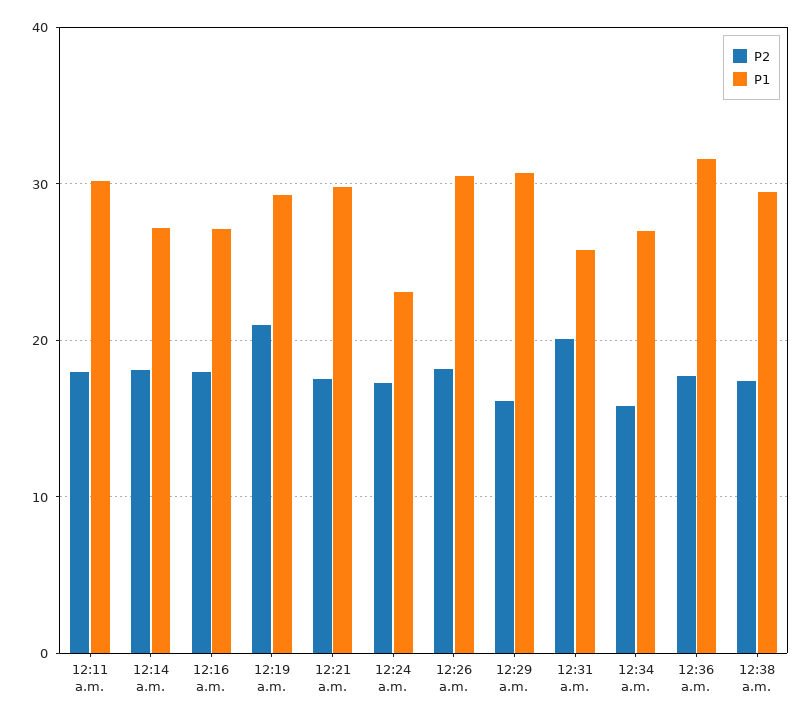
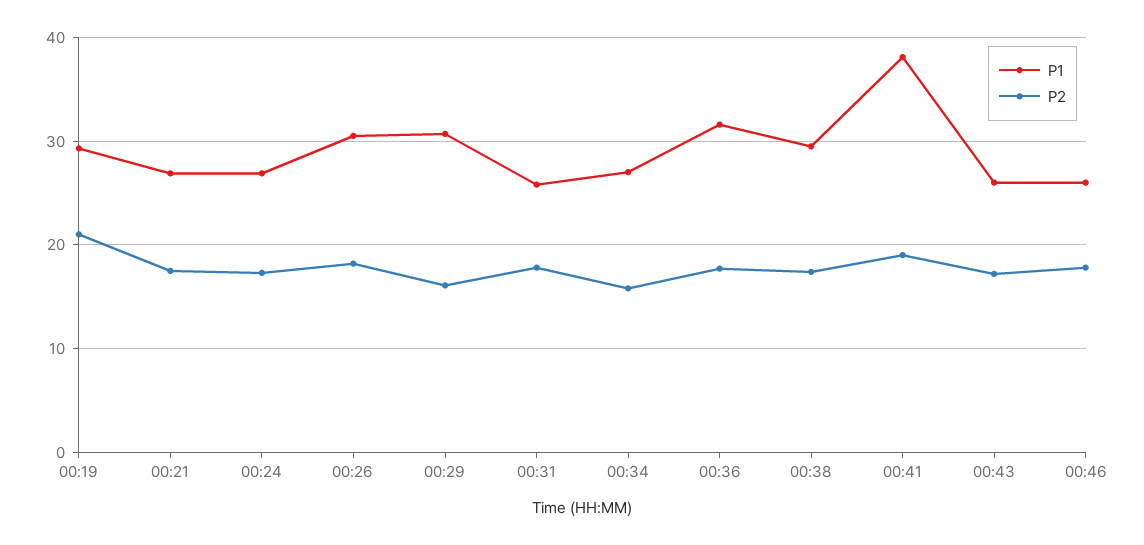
P2, 12:11 a.m.: 18 -> none
P1, 12:11 a.m.: 30 -> none
P2, 12:14 a.m.: 18 -> none
P1, 12:14 a.m.: 27 -> none
P2, 12:16 a.m.: 18 -> none
P1, 12:16 a.m.: 27 -> none
P1, 12:21 a.m.: 30 -> 27
P1, 12:24 a.m.: 23 -> 27
P2, 12:31 a.m.: 20 -> 18
P1, 00:41: none -> 38
P2, 00:41: none -> 19
P1, 00:43: none -> 26
P2, 00:43: none -> 17
P1, 00:46: none -> 26
P2, 00:46: none -> 18

